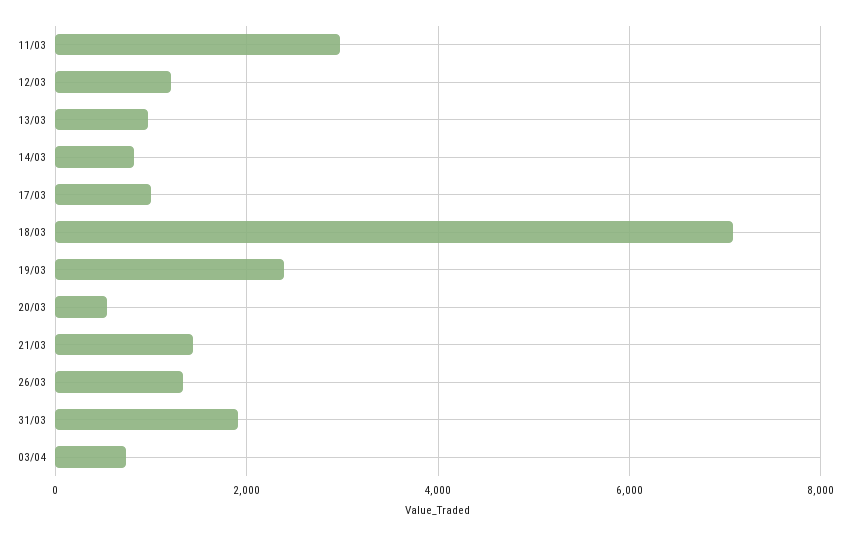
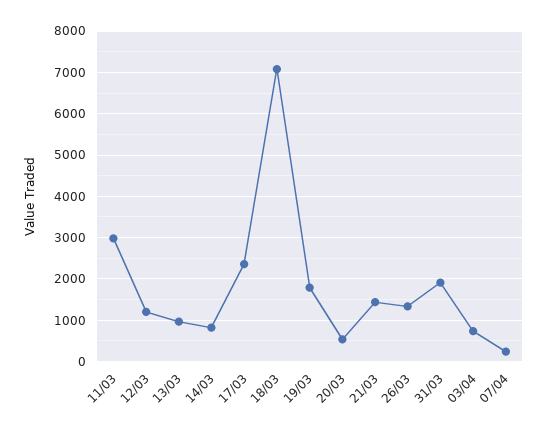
17/03: 1000 -> 2400
19/03: 2400 -> 1800
07/04: none -> 200

